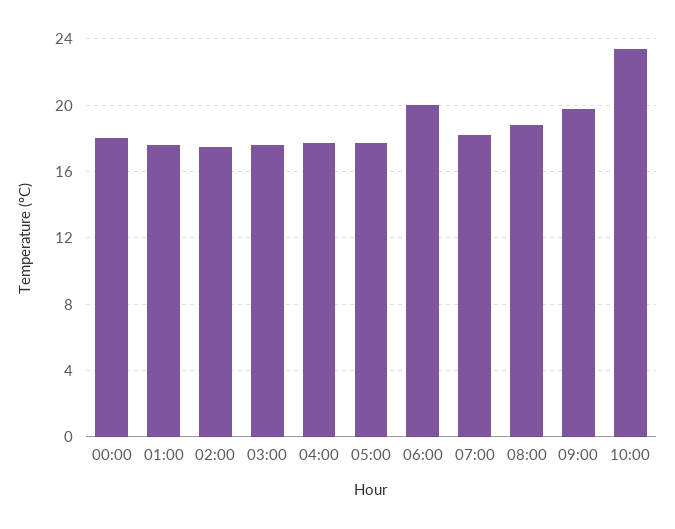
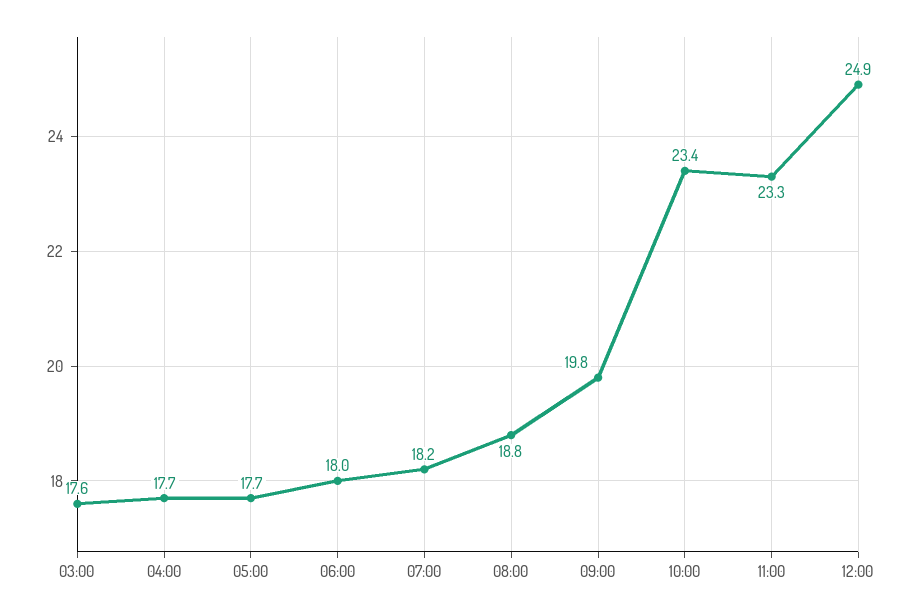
00:00: 18 -> none
01:00: 17.5 -> none
02:00: 17.5 -> none
06:00: 20 -> 18
11:00: none -> 23.3
12:00: none -> 24.9

